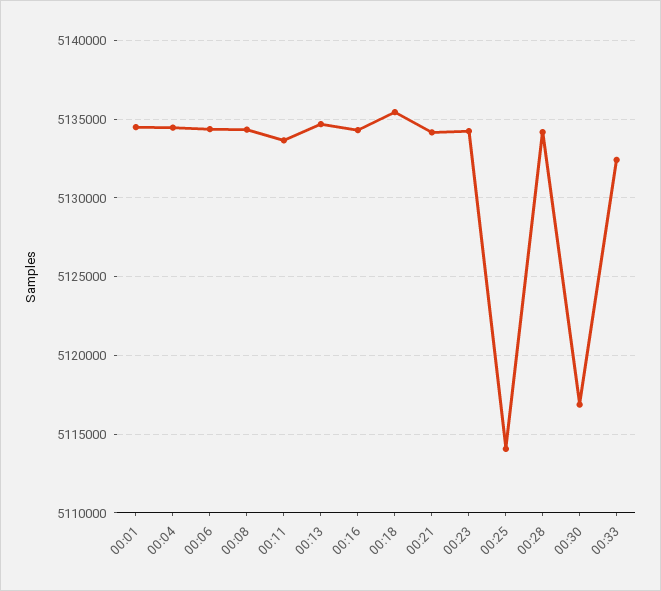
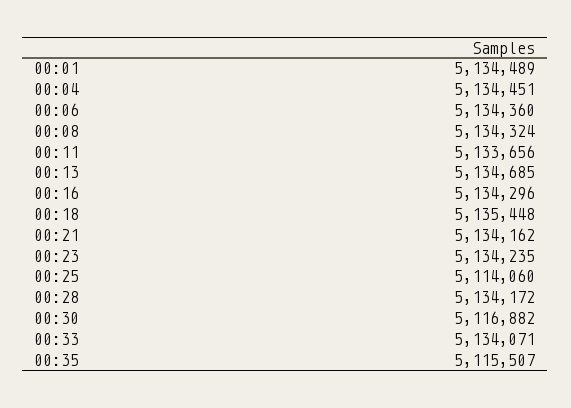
00:33: 5132500 -> 5134071
00:35: none -> 5115507

